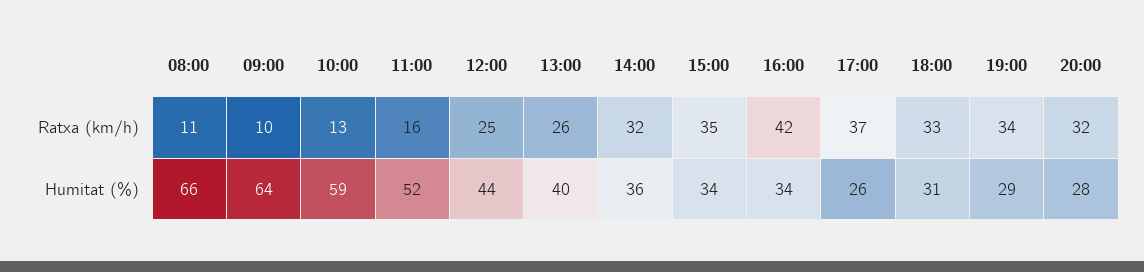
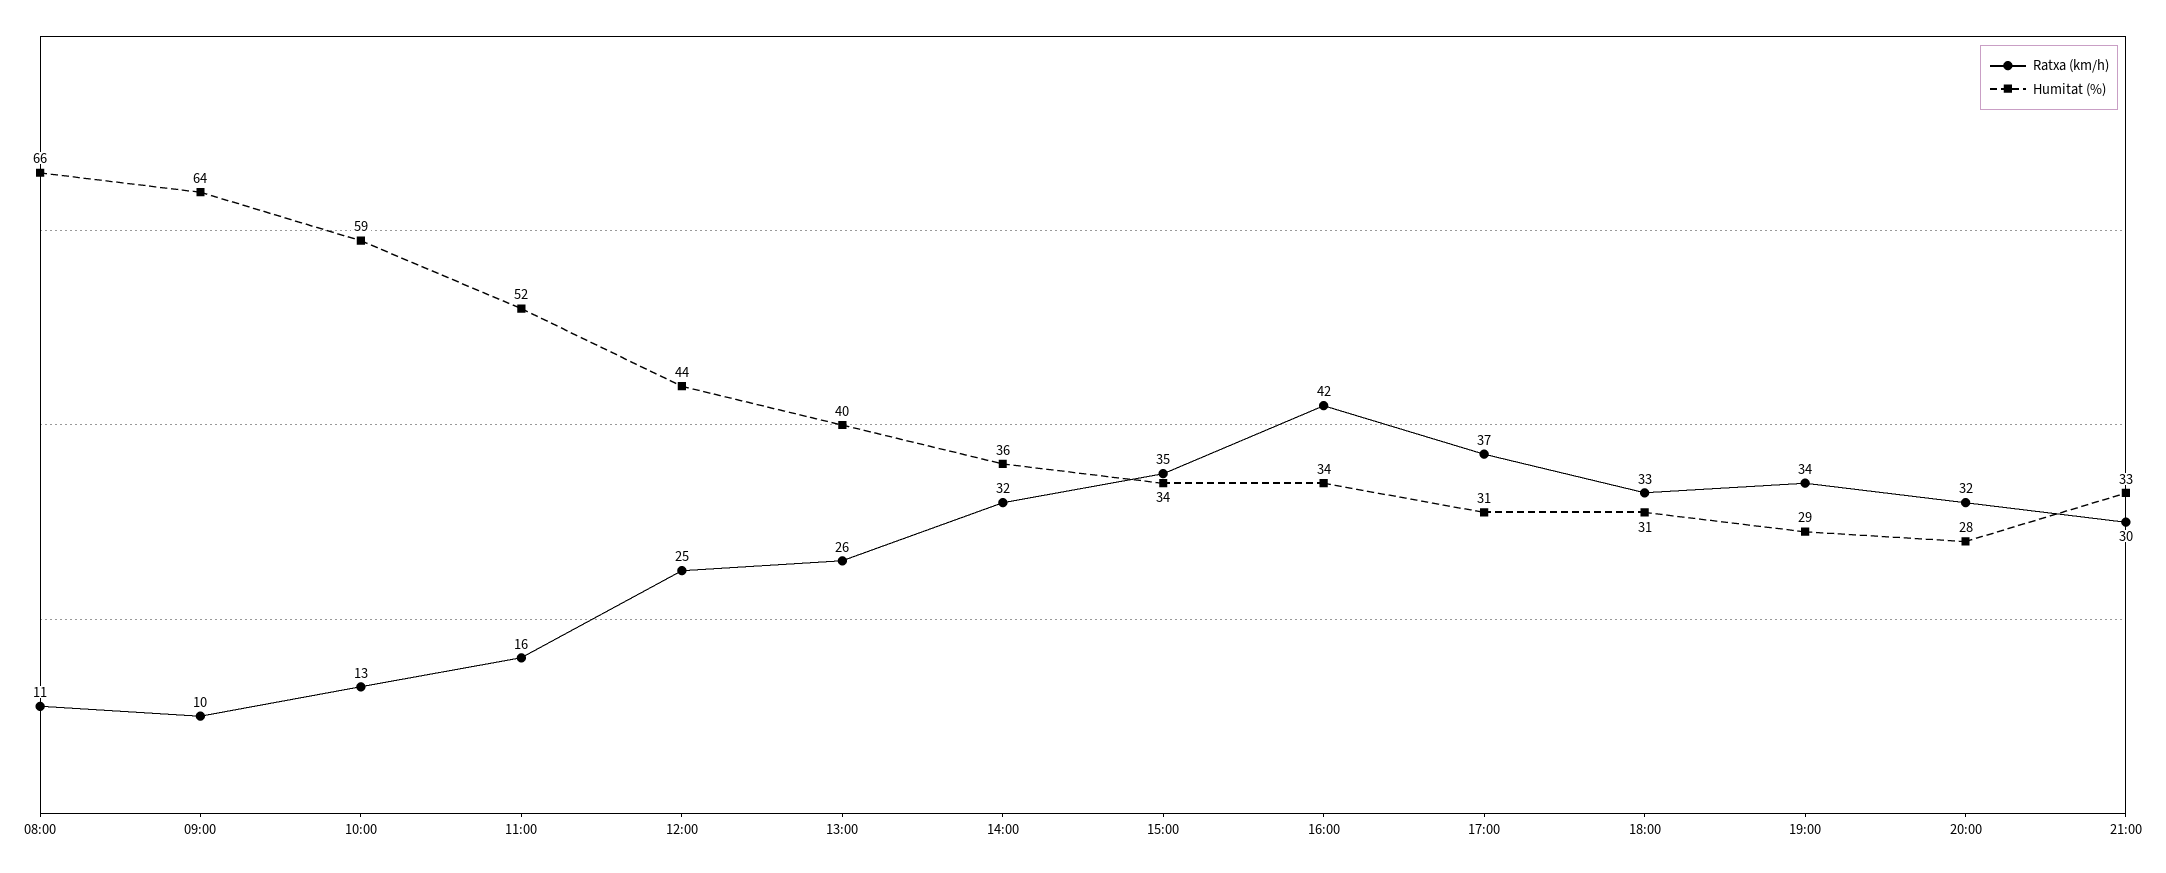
Humitat (%), 17:00: 26 -> 31
Ratxa (km/h), 21:00: none -> 30
Humitat (%), 21:00: none -> 33

